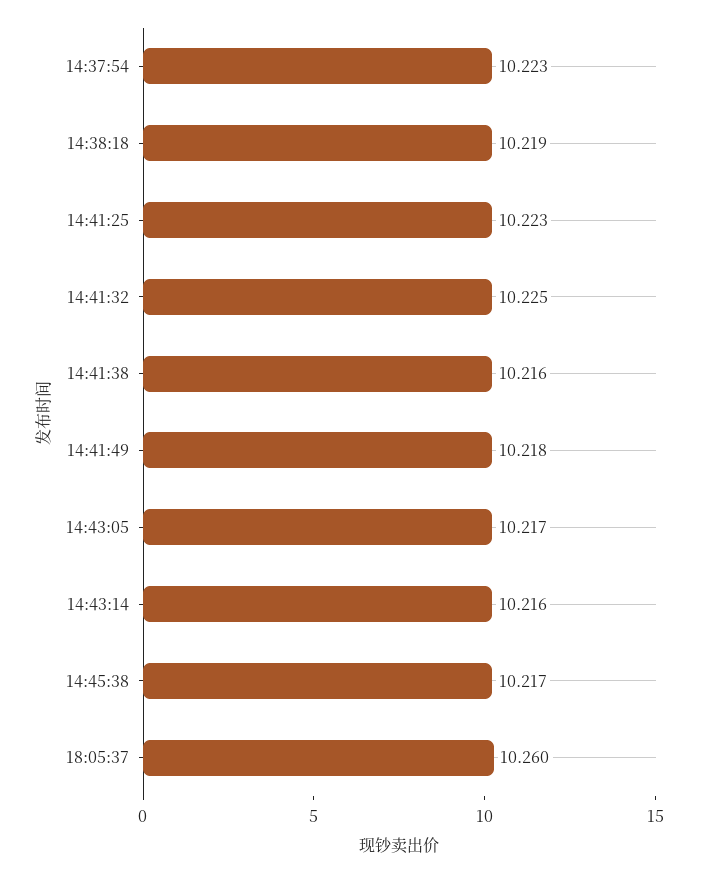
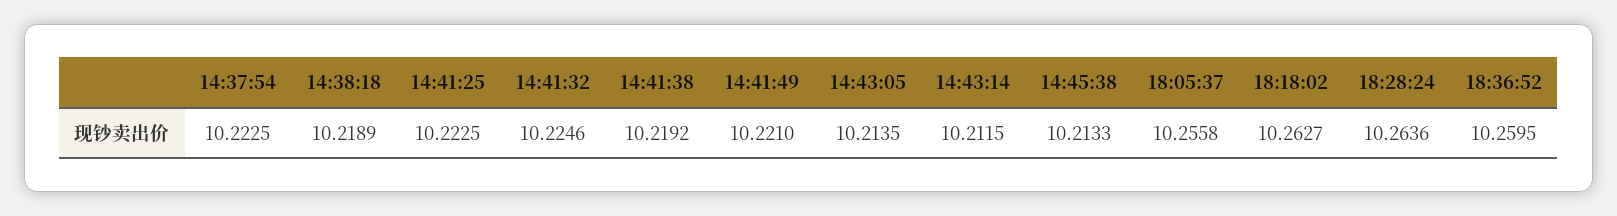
14:41:38: 10.216 -> 10.2192
14:41:49: 10.218 -> 10.221
14:43:05: 10.217 -> 10.2135
14:43:14: 10.216 -> 10.2115
14:45:38: 10.217 -> 10.2133
18:05:37: 10.26 -> 10.2558
18:18:02: none -> 10.2627
18:28:24: none -> 10.2636
18:36:52: none -> 10.2595

